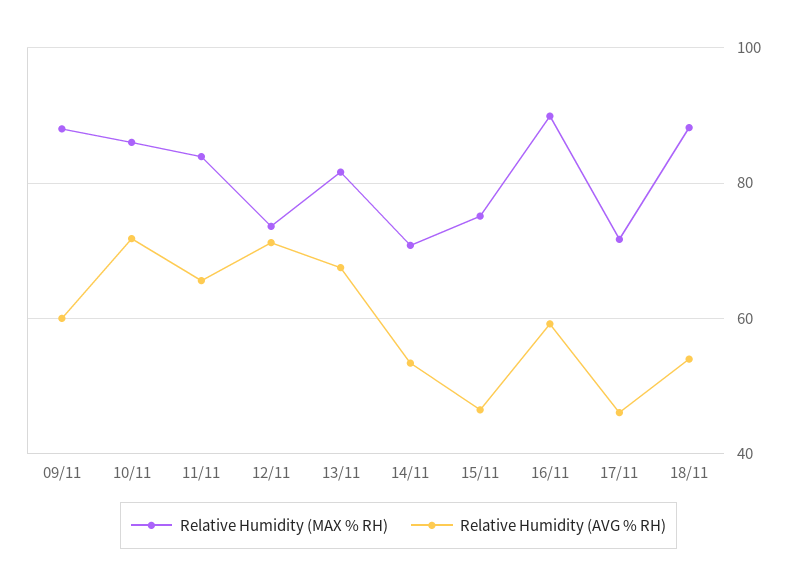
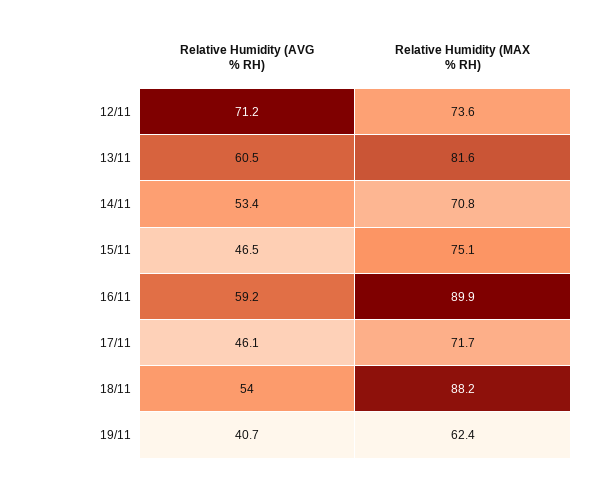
Relative Humidity (MAX % RH), 09/11: 88 -> none
Relative Humidity (AVG % RH), 09/11: 60 -> none
Relative Humidity (MAX % RH), 10/11: 86 -> none
Relative Humidity (AVG % RH), 10/11: 72 -> none
Relative Humidity (MAX % RH), 11/11: 84 -> none
Relative Humidity (AVG % RH), 11/11: 66 -> none
Relative Humidity (AVG % RH), 13/11: 68 -> 60.5
Relative Humidity (AVG % RH), 19/11: none -> 40.7
Relative Humidity (MAX % RH), 19/11: none -> 62.4

